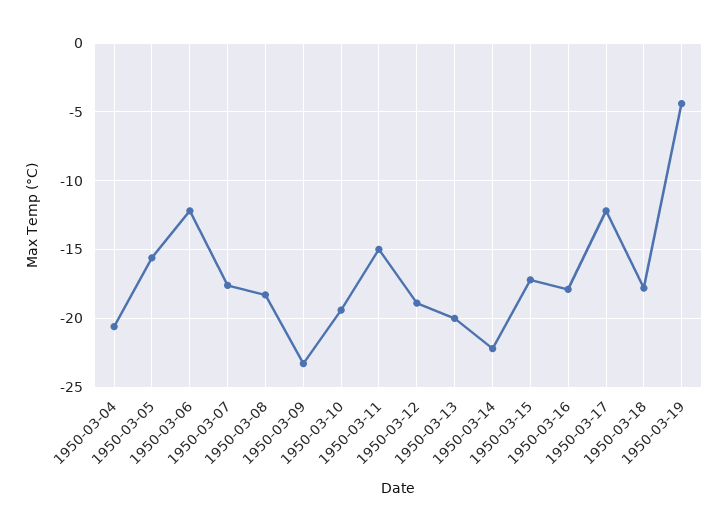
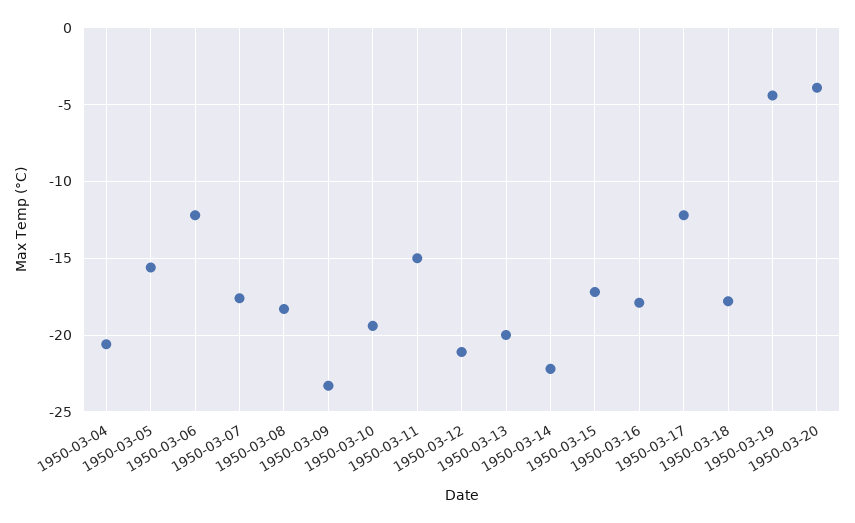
1950-03-12: -19 -> -21
1950-03-20: none -> -4

